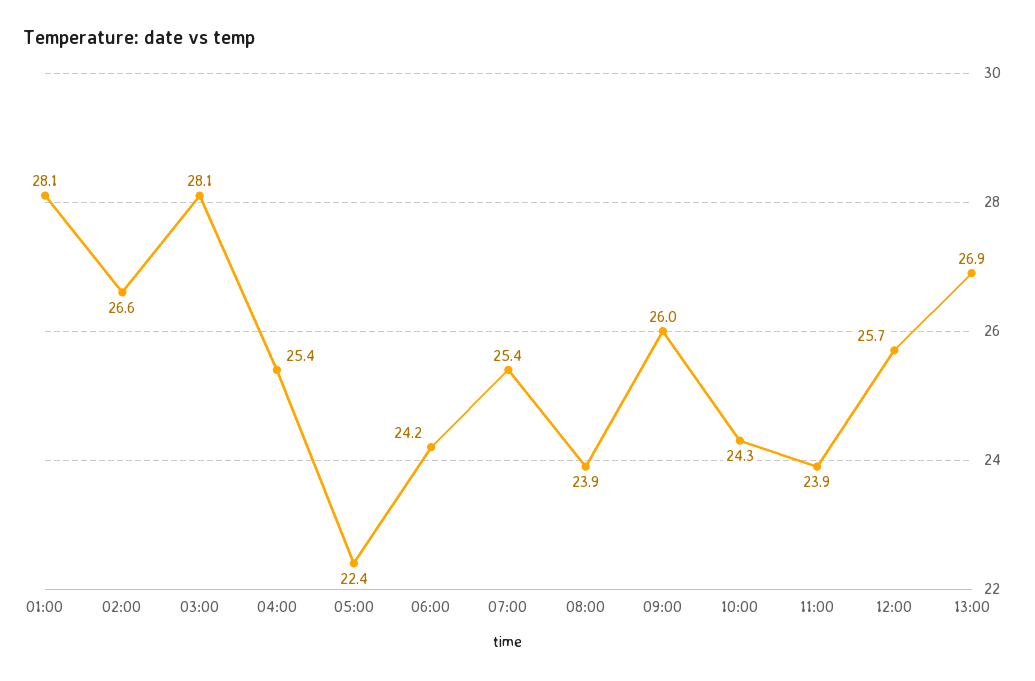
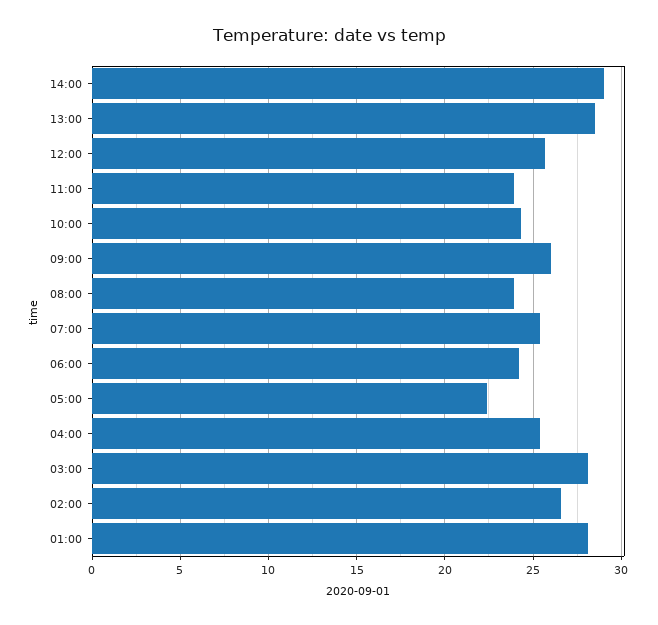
13:00: 26.9 -> 28.5
14:00: none -> 29

